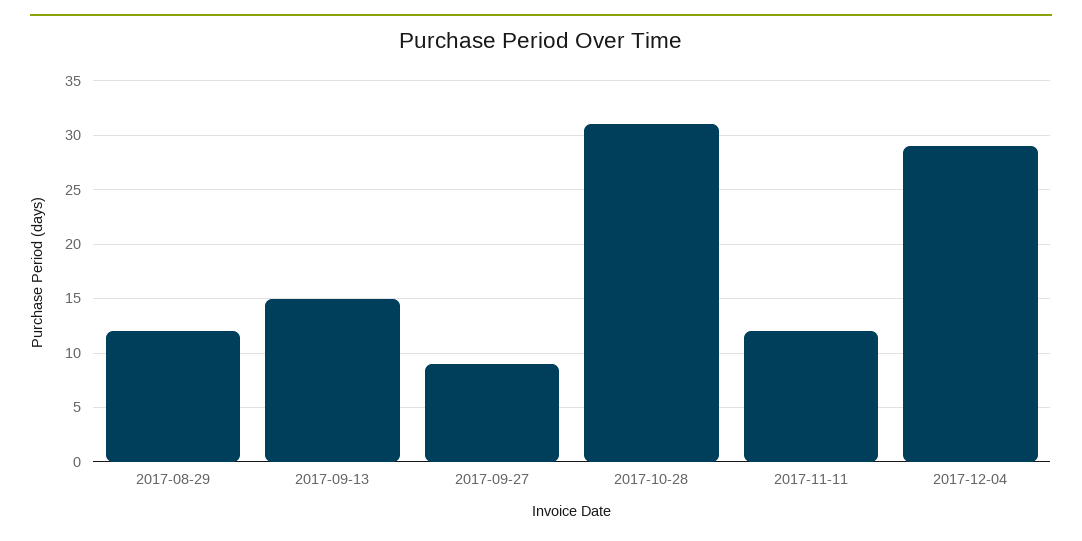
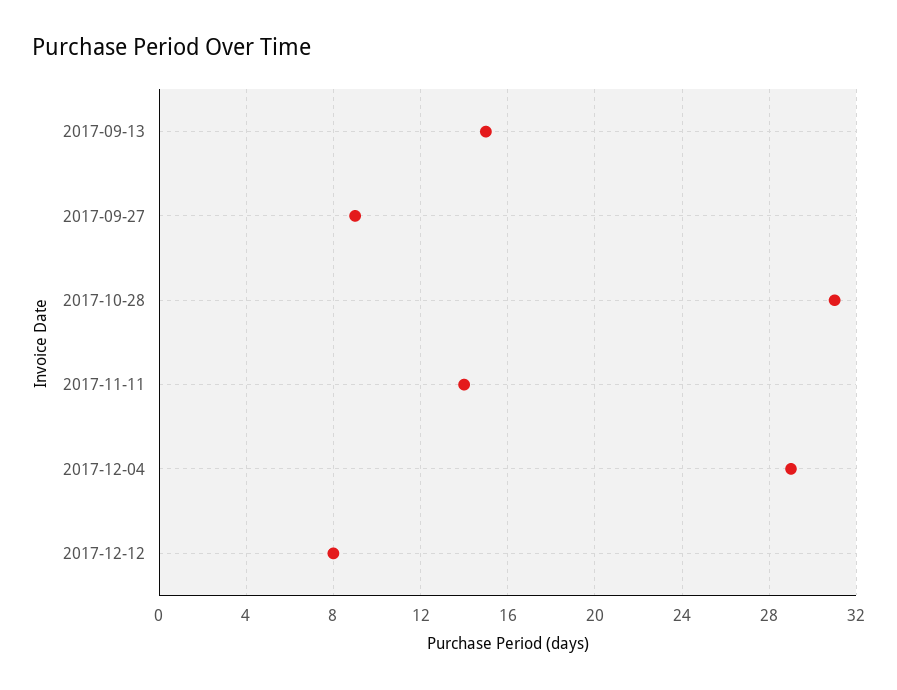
2017-08-29: 12 -> none
2017-11-11: 12 -> 14
2017-12-12: none -> 8

